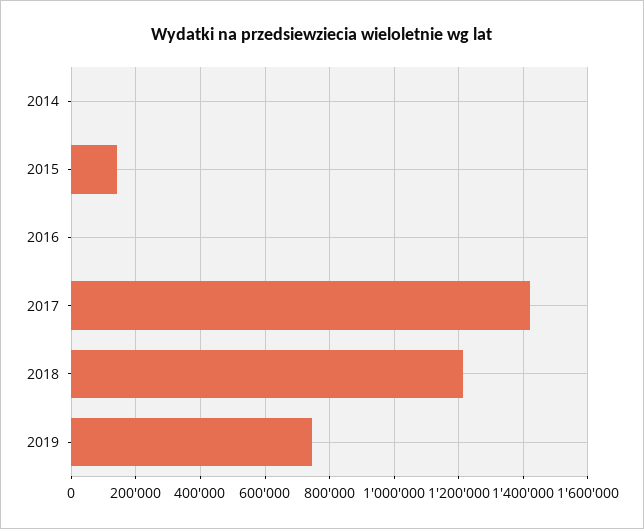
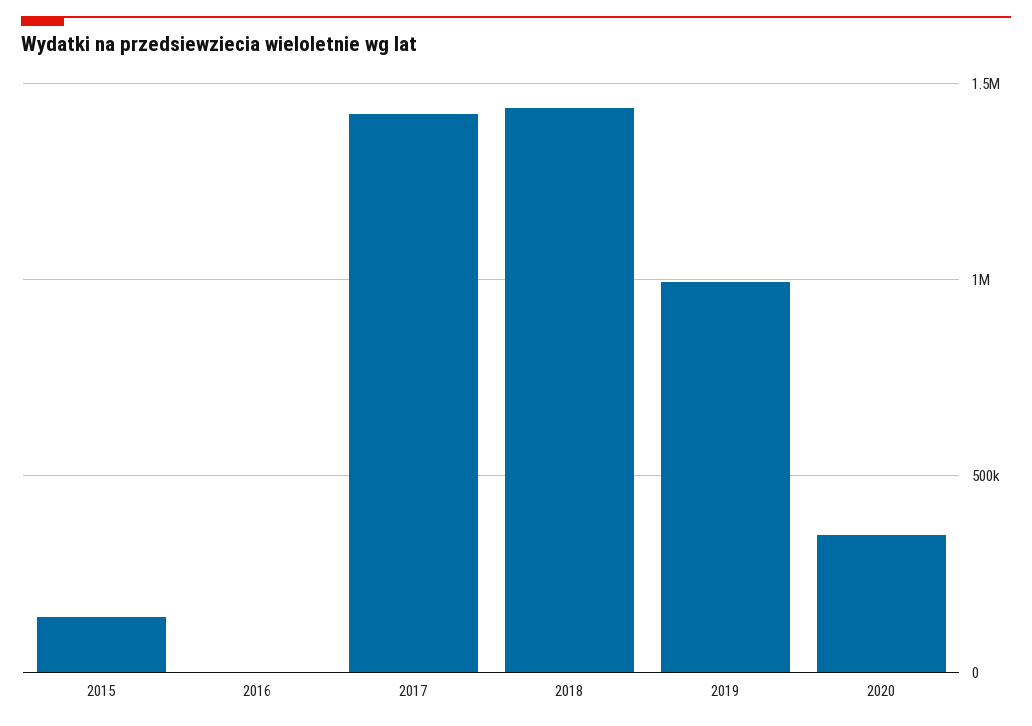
2014: 0 -> none
2018: 1220000 -> 1450000
2019: 740000 -> 1000000
2020: none -> 350000

